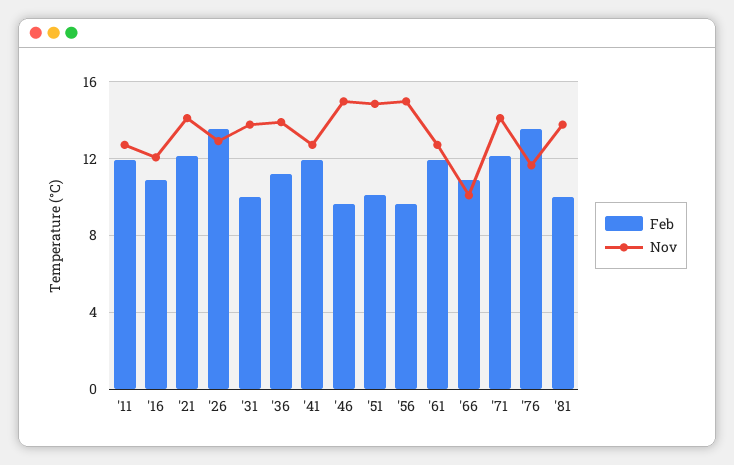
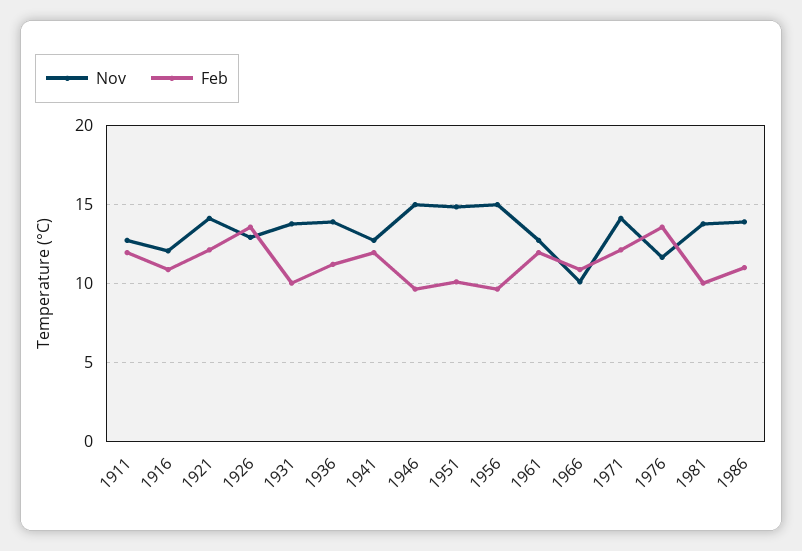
Nov, 1986: none -> 14
Feb, 1986: none -> 11

